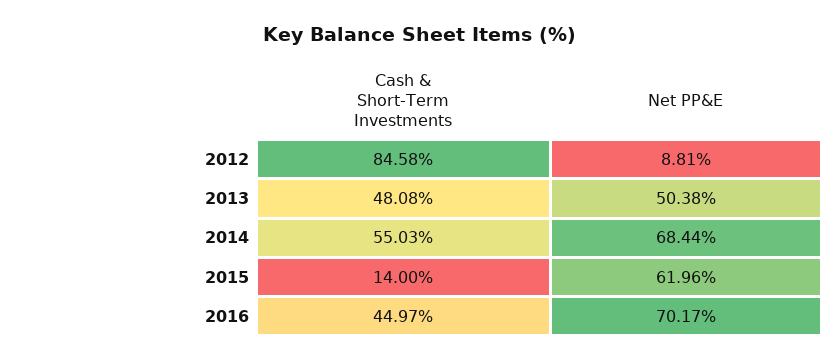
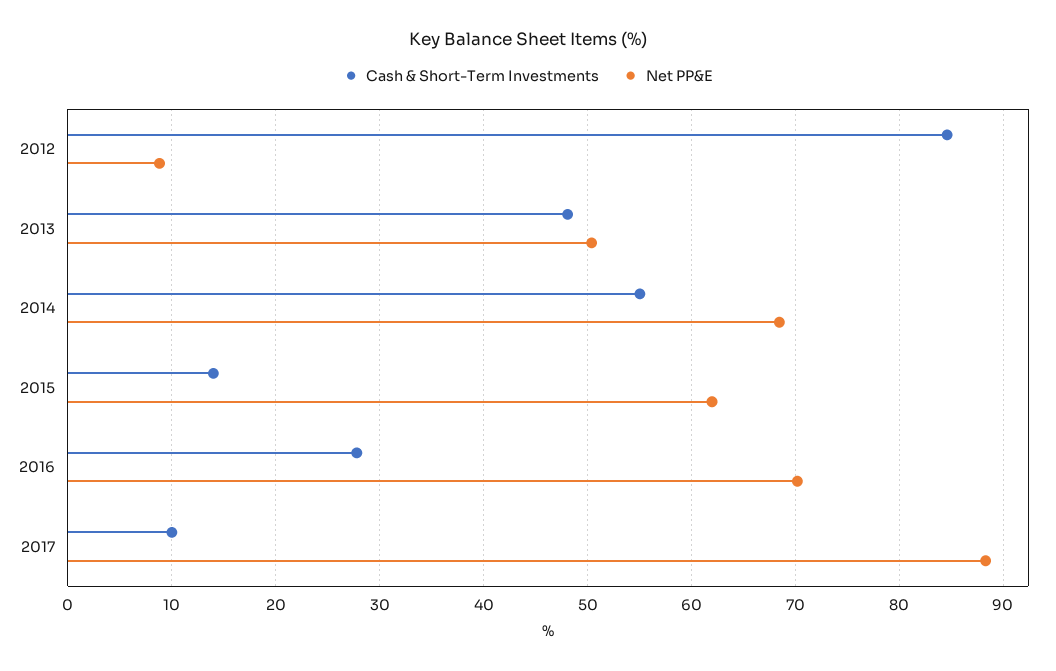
Cash & Short-Term Investments, 2016: 44.97 -> 28
Cash & Short-Term Investments, 2017: none -> 10
Net PP&E, 2017: none -> 88

